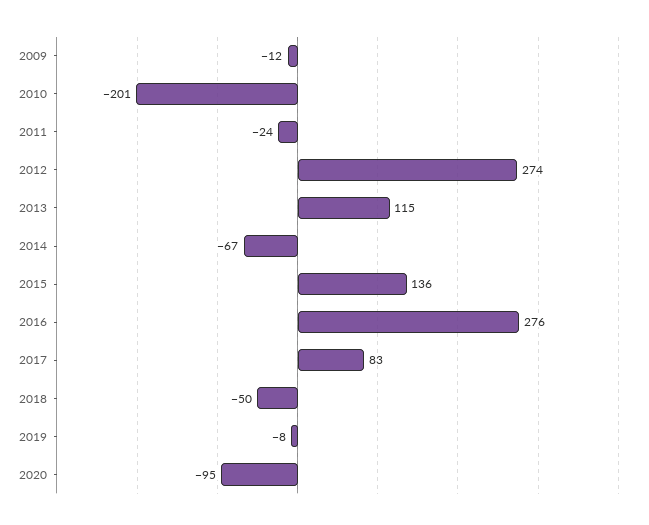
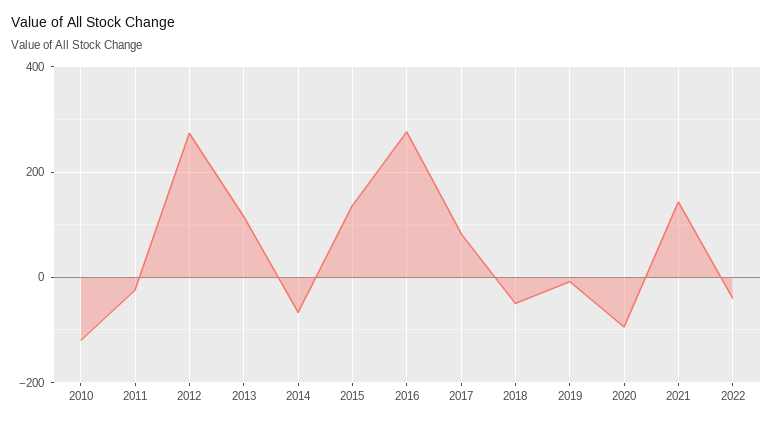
2009: -12 -> none
2010: -201 -> -120
2021: none -> 140
2022: none -> -40

